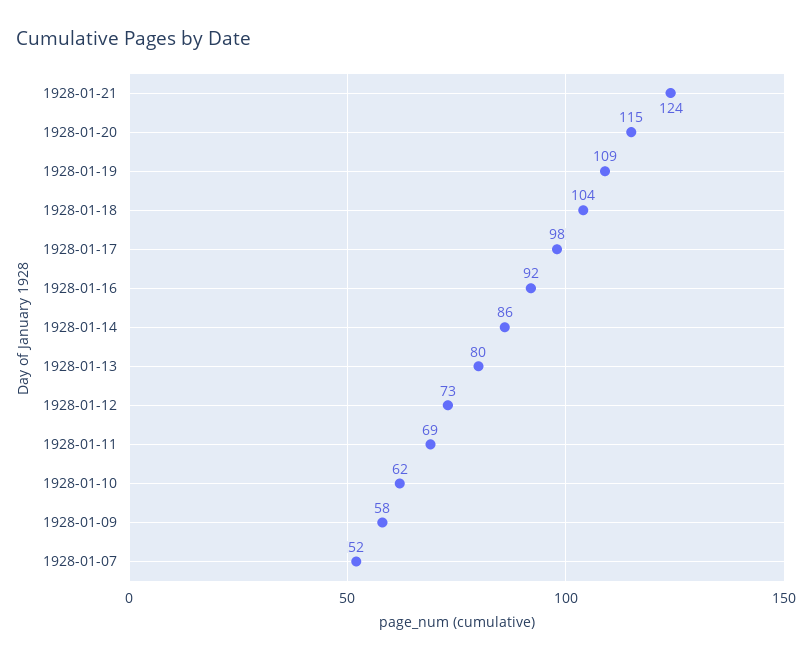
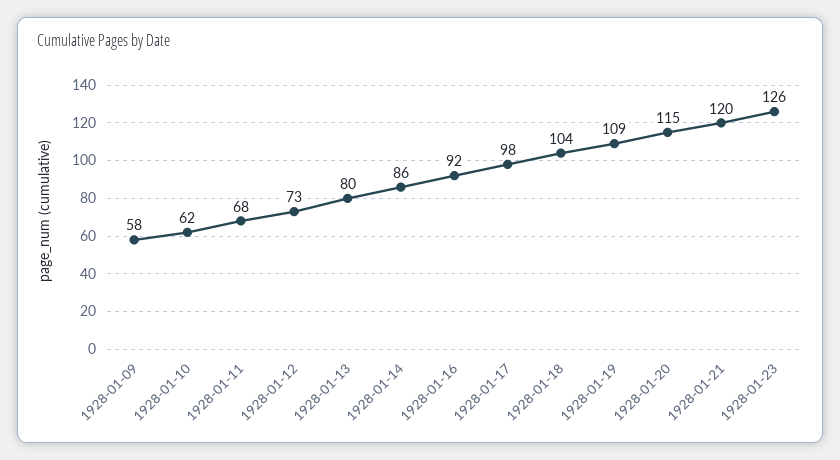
1928-01-21: 124 -> 120
1928-01-11: 69 -> 68
1928-01-07: 52 -> none
1928-01-23: none -> 126

